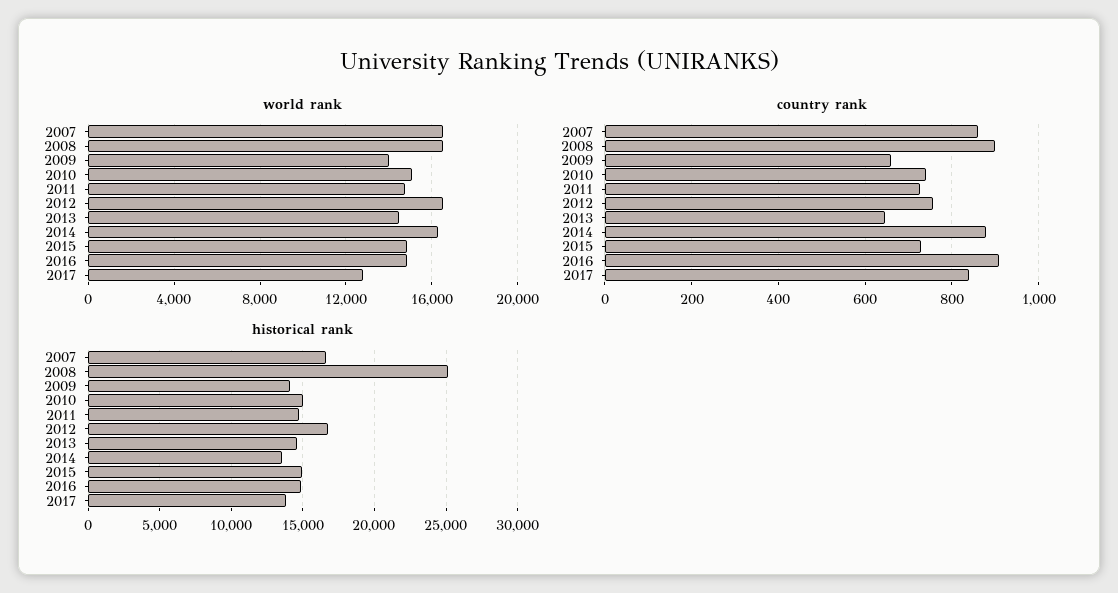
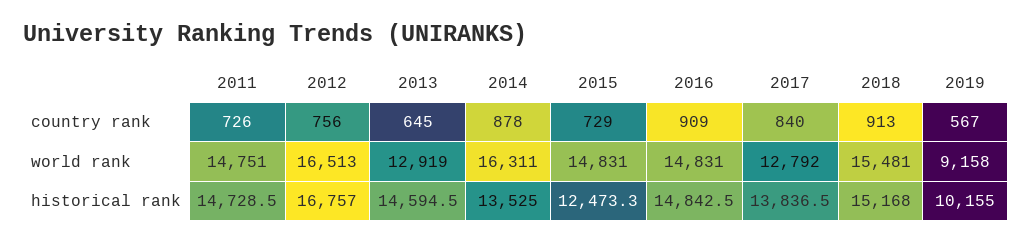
world rank, 2007: 16500 -> none
world rank, 2008: 16500 -> none
world rank, 2009: 14000 -> none
world rank, 2010: 15000 -> none
world rank, 2013: 14500 -> 12919
country rank, 2007: 860 -> none
country rank, 2008: 900 -> none
country rank, 2009: 660 -> none
country rank, 2010: 740 -> none
historical rank, 2007: 16500 -> none
historical rank, 2008: 25000 -> none
historical rank, 2009: 14000 -> none
historical rank, 2010: 15000 -> none
historical rank, 2015: 15000 -> 12473.3
country rank, 2018: none -> 913
country rank, 2019: none -> 567
world rank, 2018: none -> 15481
world rank, 2019: none -> 9158
historical rank, 2018: none -> 15168
historical rank, 2019: none -> 10155

